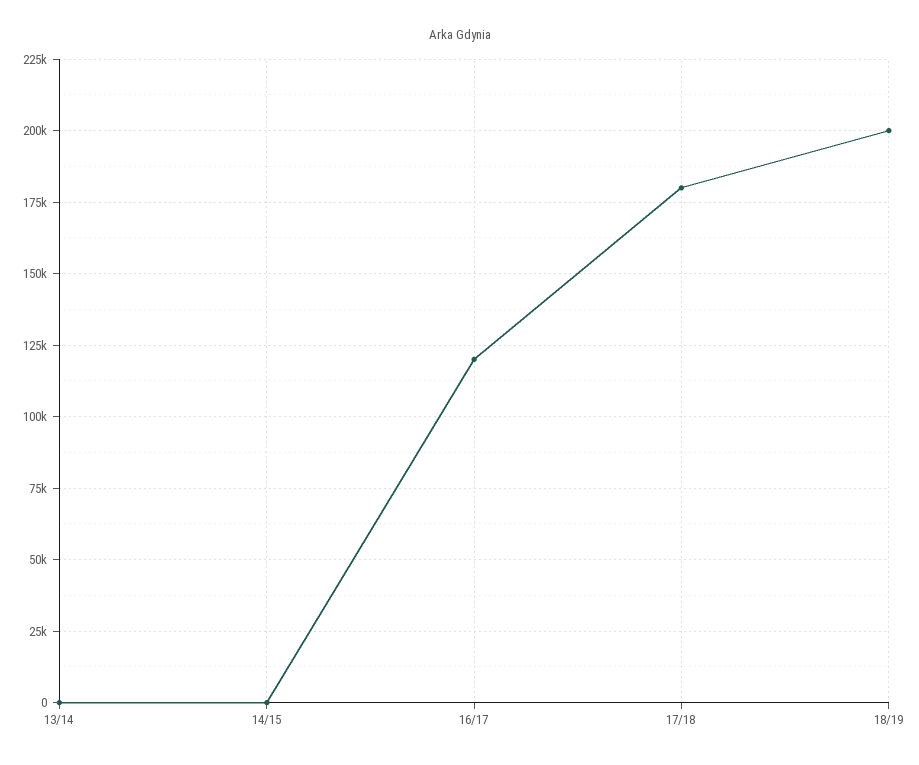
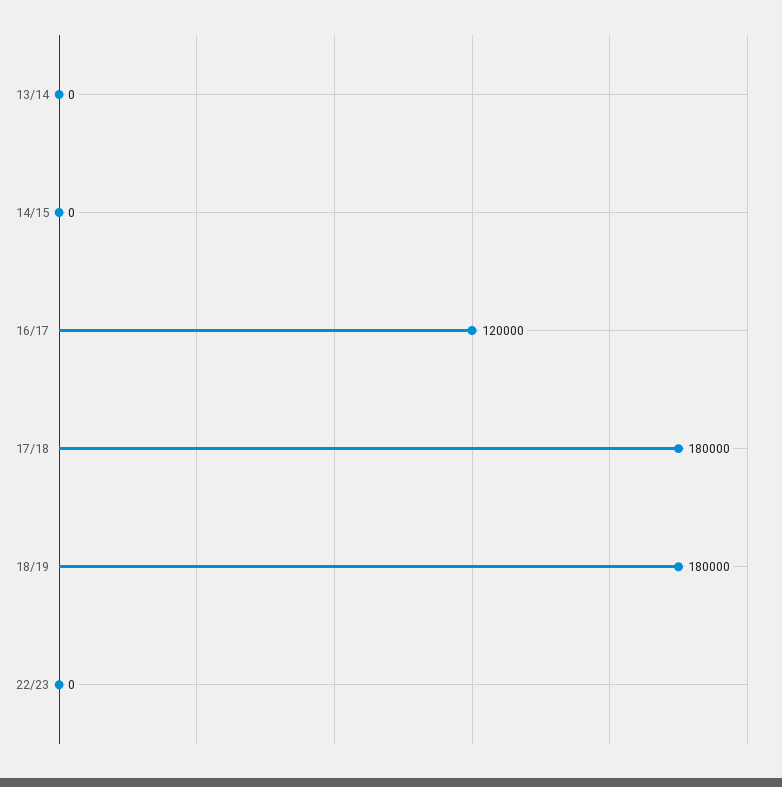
18/19: 200000 -> 180000
22/23: none -> 0

